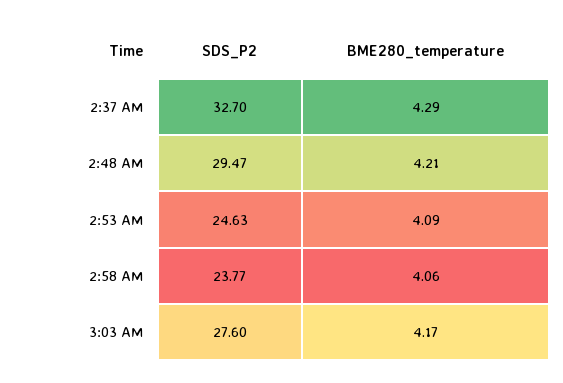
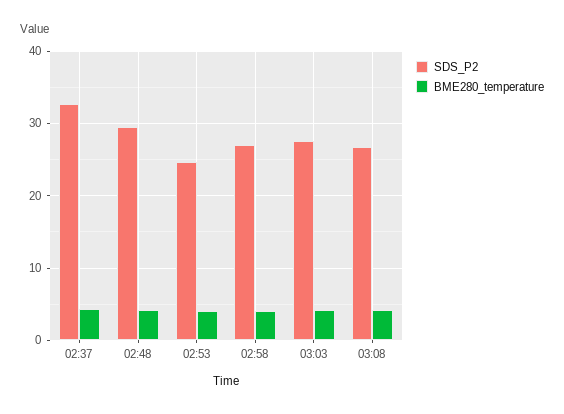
SDS_P2, 2:58 AM: 23.77 -> 27
SDS_P2, 03:08: none -> 27
BME280_temperature, 03:08: none -> 4

